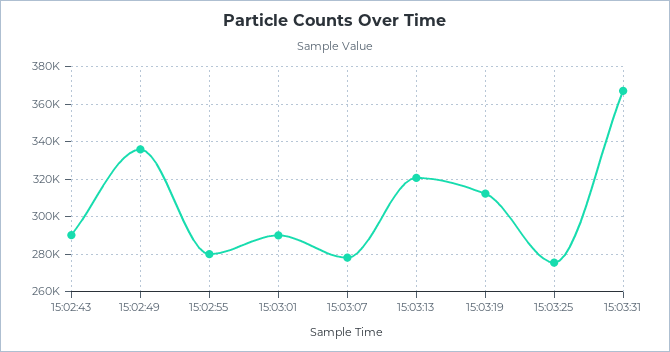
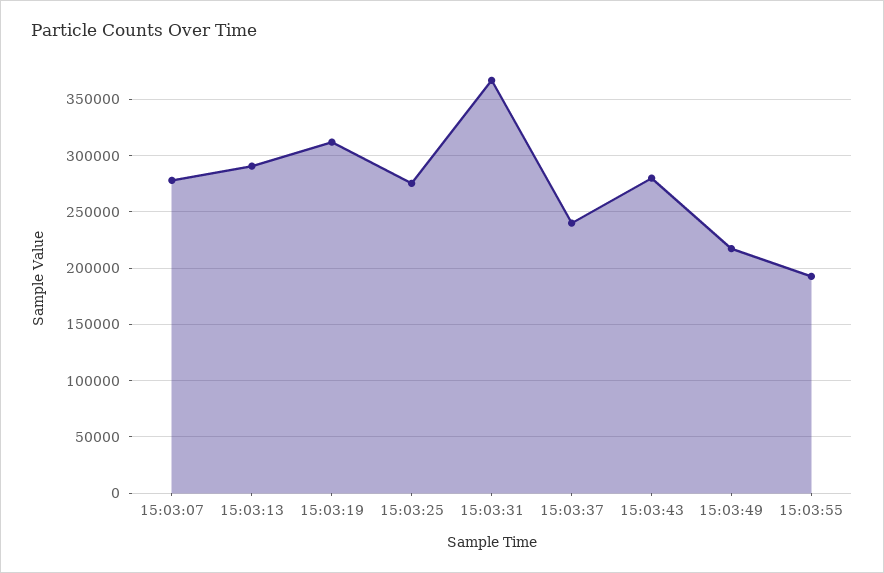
15:02:43: 290000 -> none
15:02:49: 335000 -> none
15:02:55: 280000 -> none
15:03:01: 290000 -> none
15:03:13: 320000 -> 290000
15:03:37: none -> 240000
15:03:43: none -> 280000
15:03:49: none -> 220000
15:03:55: none -> 190000

